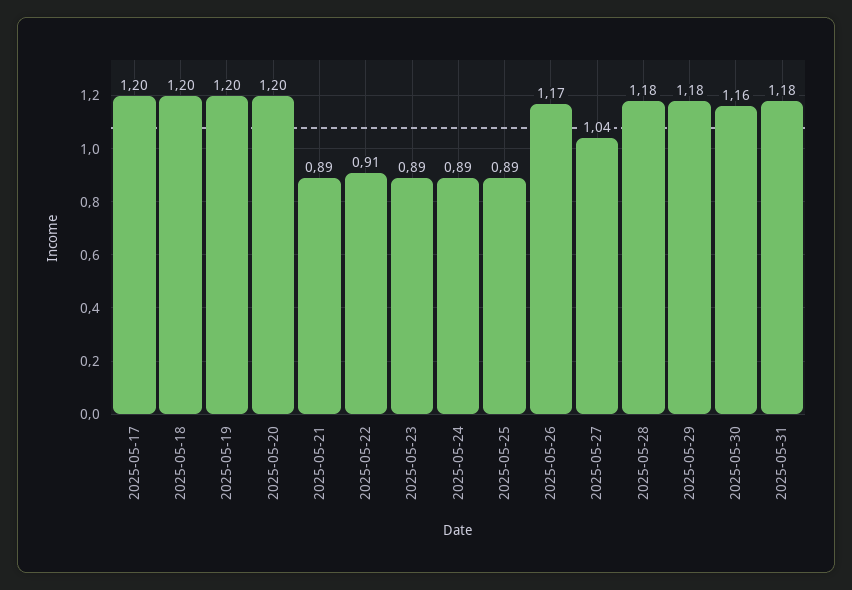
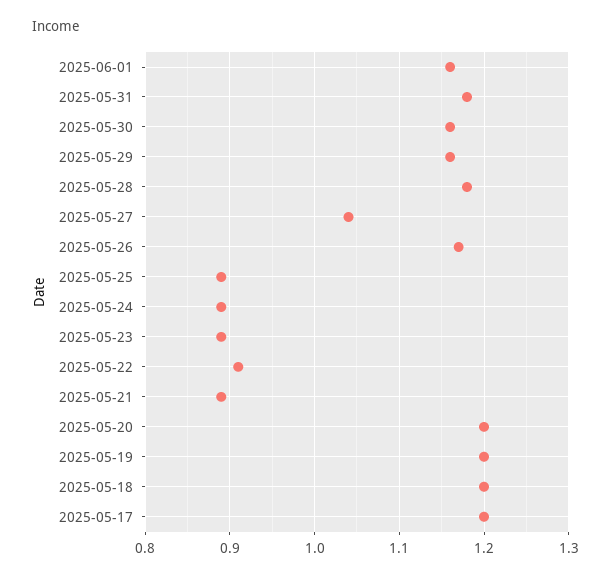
2025-05-29: 1.18 -> 1.16
2025-06-01: none -> 1.16

